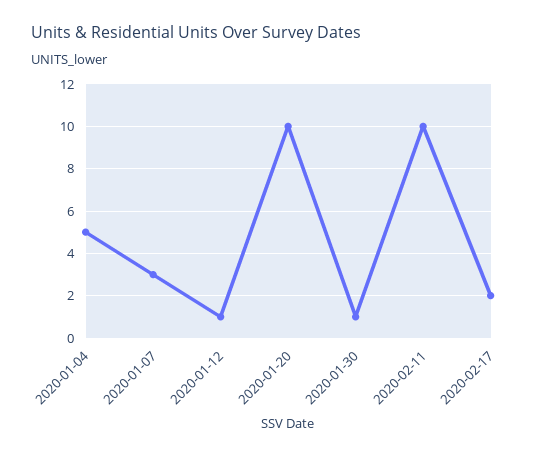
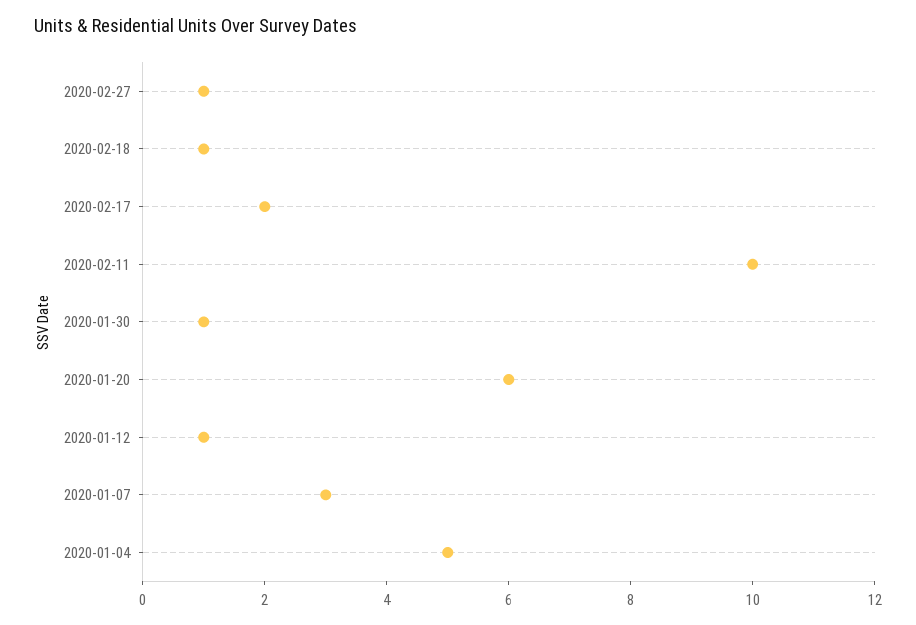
2020-01-20: 10 -> 6
2020-02-27: none -> 1
2020-02-18: none -> 1

